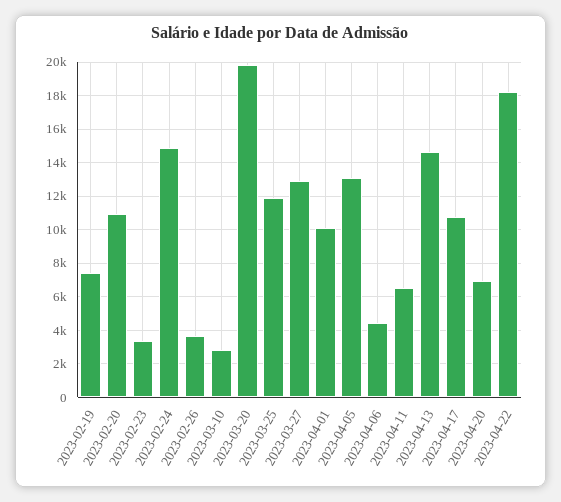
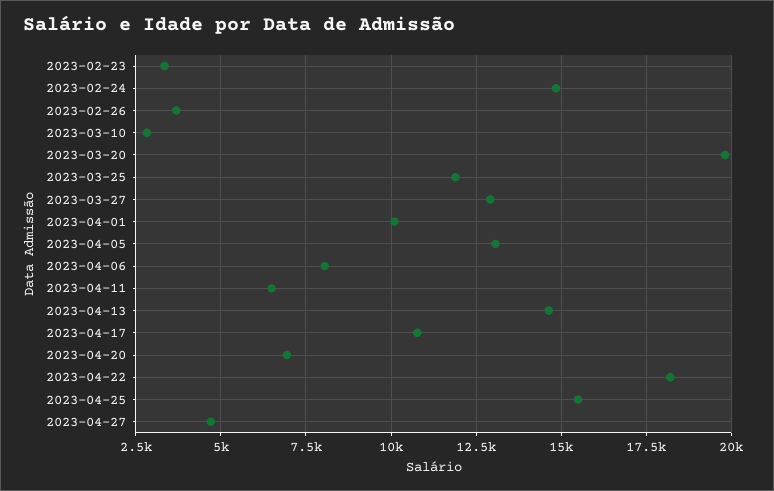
2023-02-19: 7500 -> none
2023-02-20: 11000 -> none
2023-04-06: 4500 -> 8000
2023-04-25: none -> 15500
2023-04-27: none -> 4750

